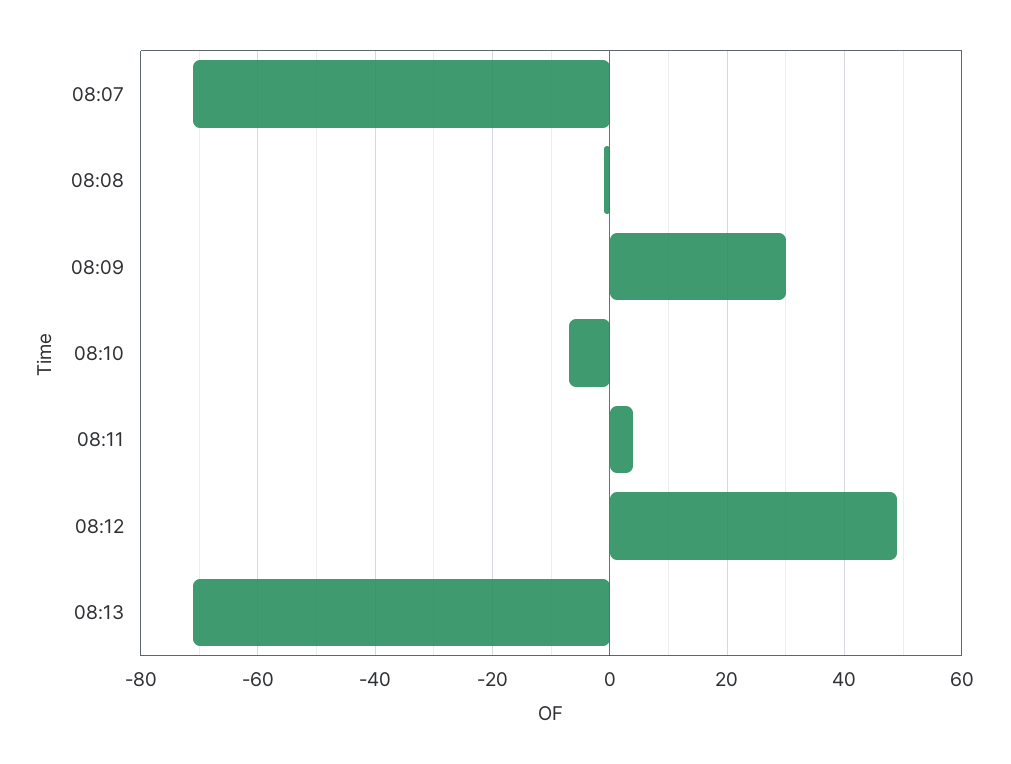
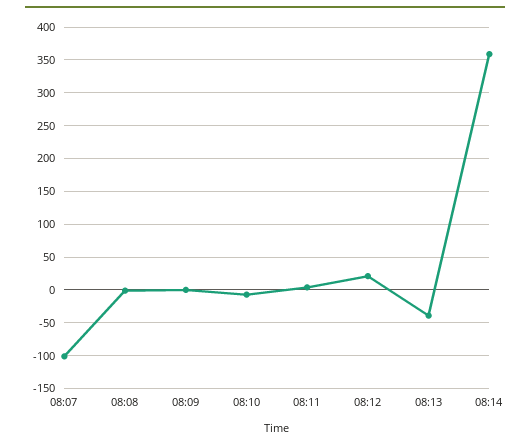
08:07: -70 -> -100
08:09: 30 -> 0
08:12: 50 -> 20
08:13: -70 -> -40
08:14: none -> 360

